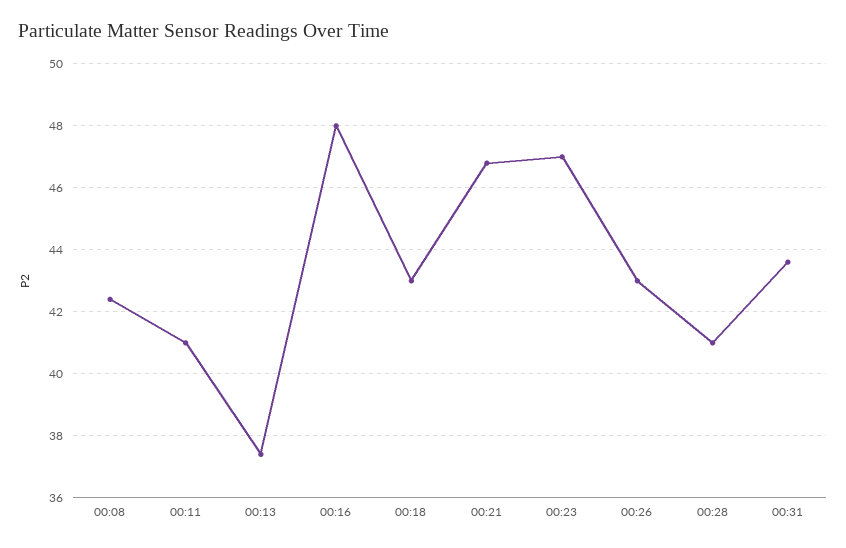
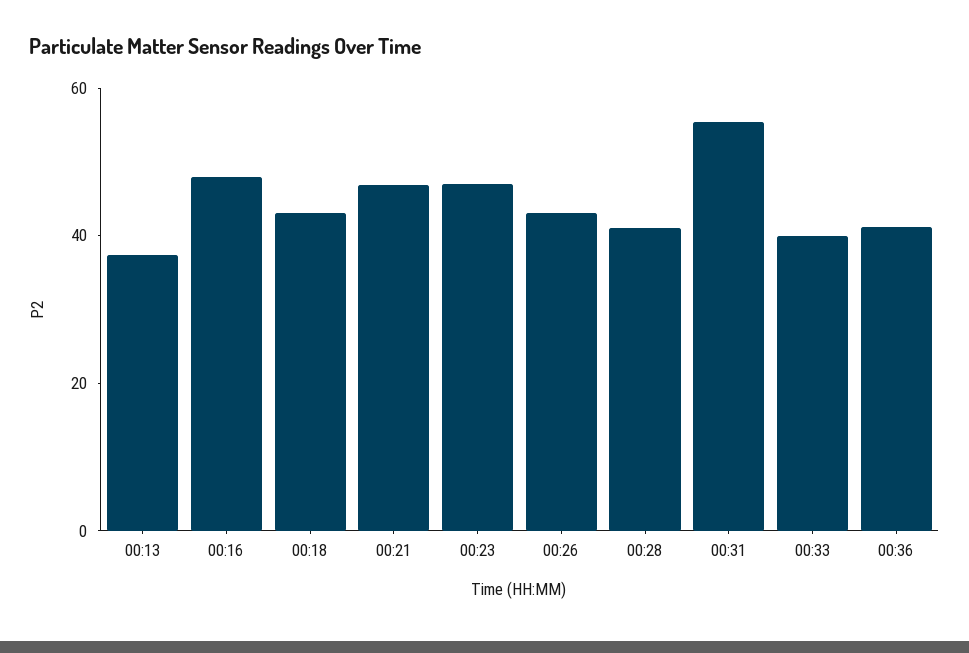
00:08: 42.5 -> none
00:11: 41 -> none
00:31: 43.5 -> 55
00:33: none -> 40
00:36: none -> 40

